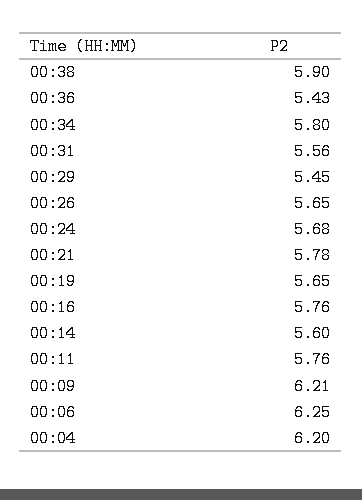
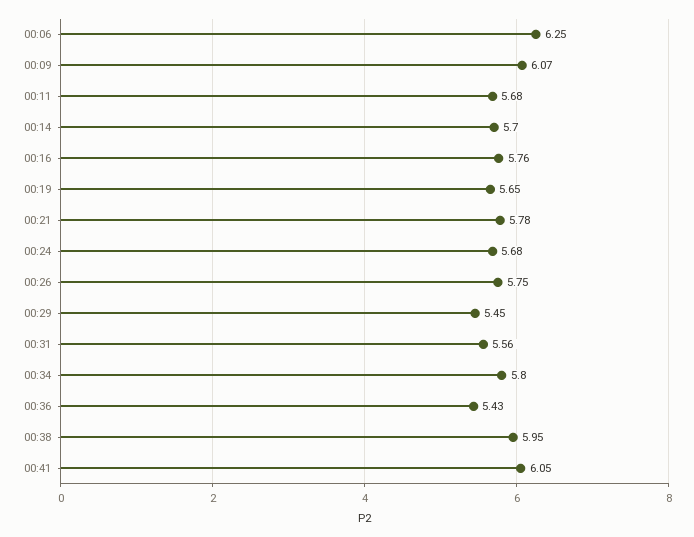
00:38: 5.9 -> 5.95
00:26: 5.65 -> 5.75
00:14: 5.6 -> 5.7
00:11: 5.76 -> 5.68
00:09: 6.21 -> 6.07
00:04: 6.2 -> none
00:41: none -> 6.05

